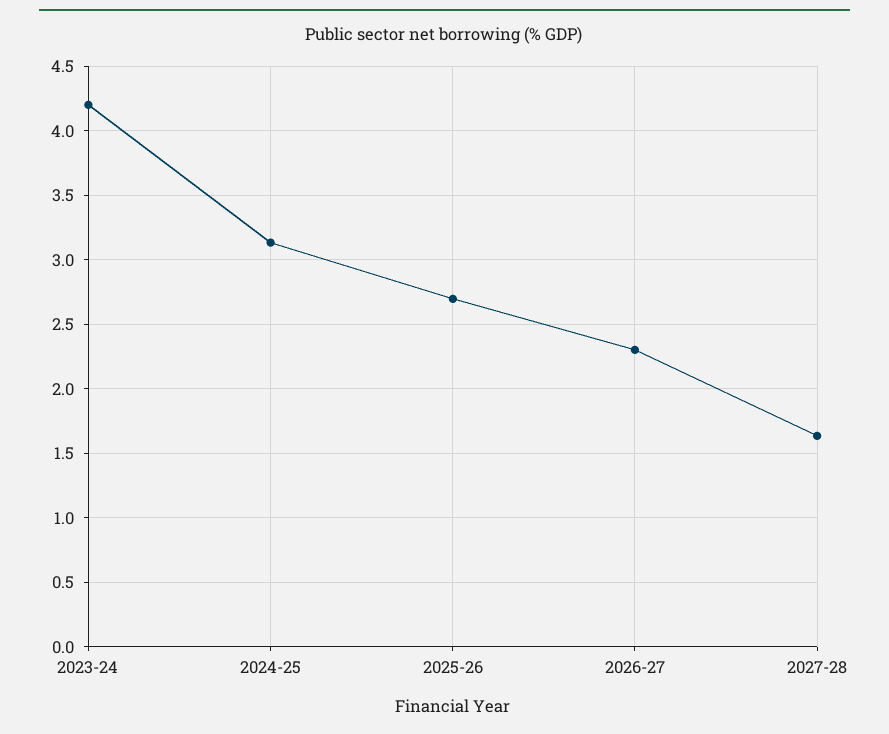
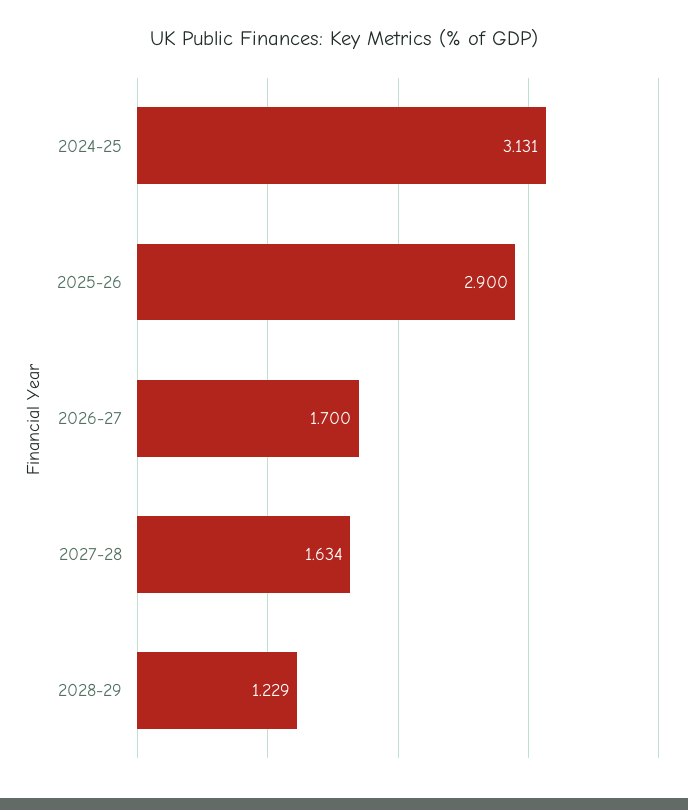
2023-24: 4.2 -> none
2025-26: 2.7 -> 2.9
2026-27: 2.3 -> 1.7
2028-29: none -> 1.229

